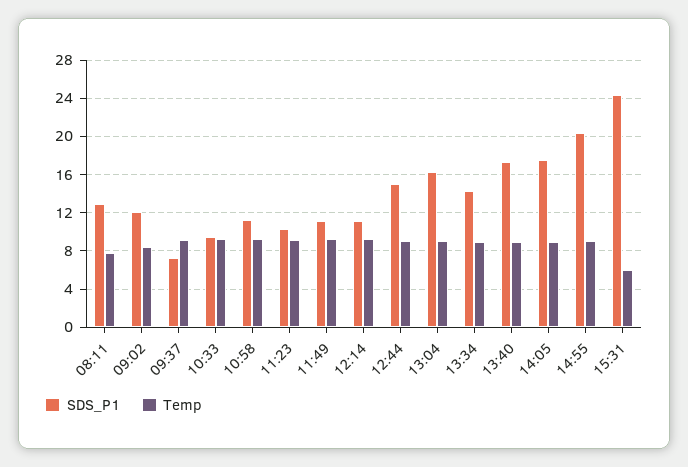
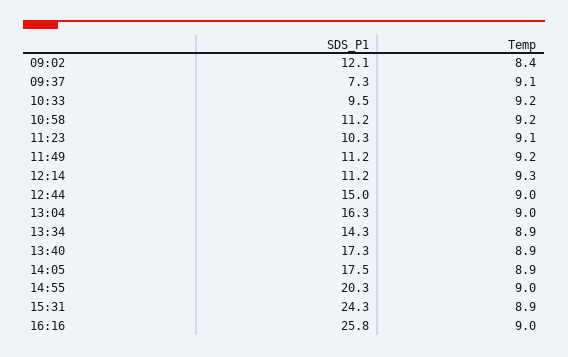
SDS_P1, 08:11: 13 -> none
Temp, 08:11: 8 -> none
Temp, 15:31: 6 -> 8.9
SDS_P1, 16:16: none -> 25.8
Temp, 16:16: none -> 9

